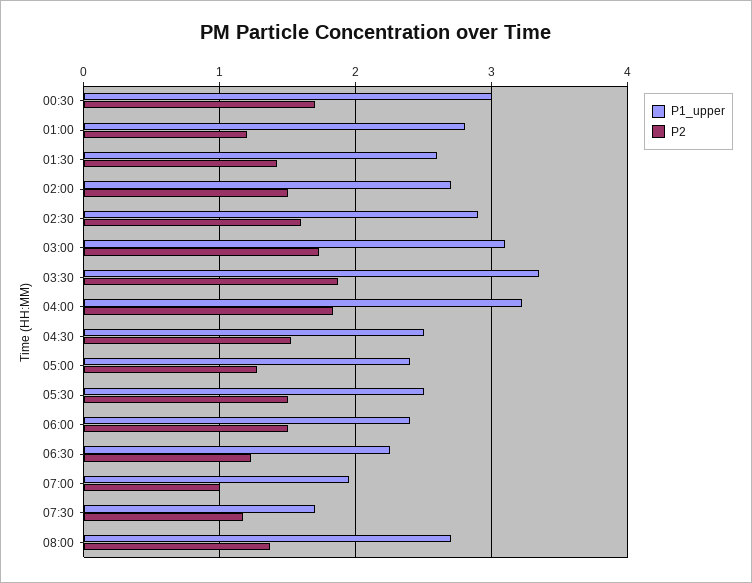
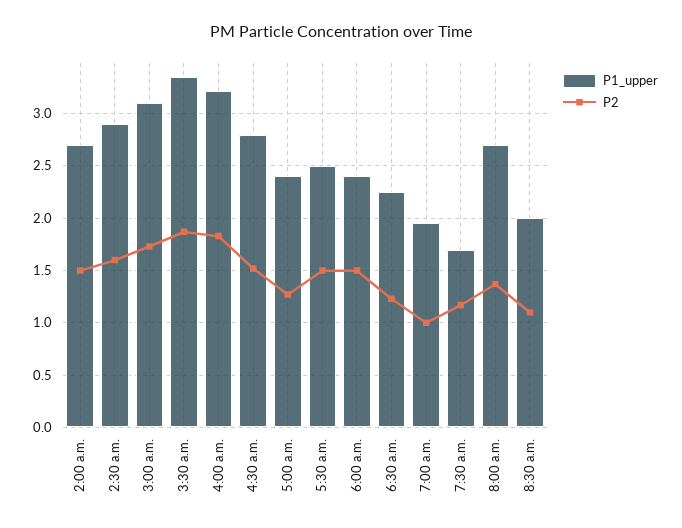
P1_upper, 00:30: 3 -> none
P2, 00:30: 1.7 -> none
P1_upper, 01:00: 2.8 -> none
P2, 01:00: 1.2 -> none
P1_upper, 01:30: 2.6 -> none
P2, 01:30: 1.4 -> none
P1_upper, 04:30: 2.5 -> 2.8
P1_upper, 8:30 a.m.: none -> 2
P2, 8:30 a.m.: none -> 1.1

